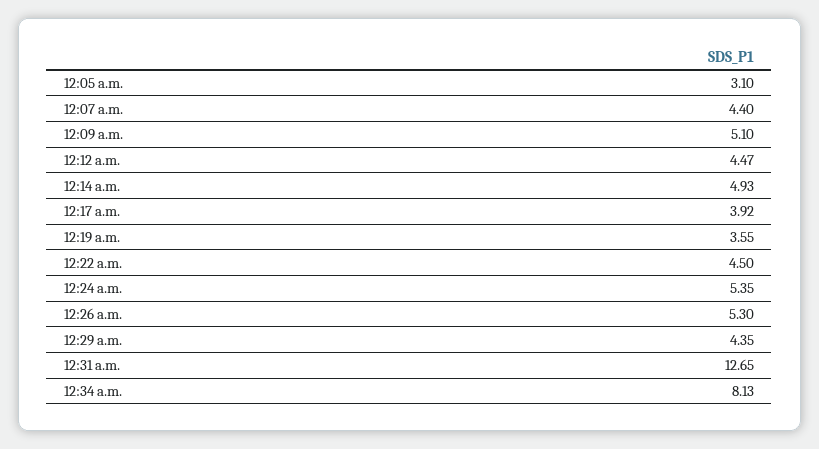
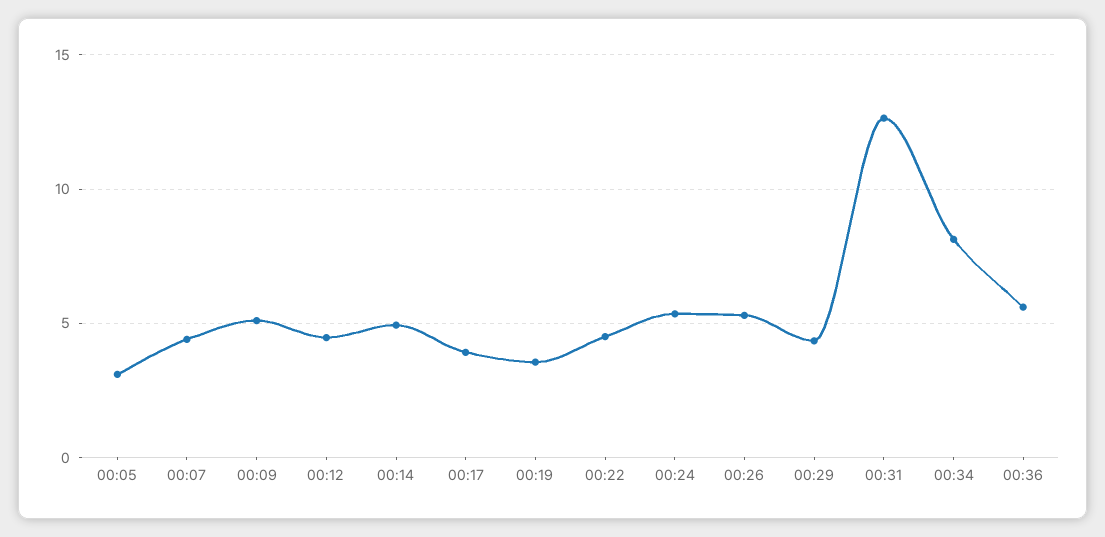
00:36: none -> 5.5

